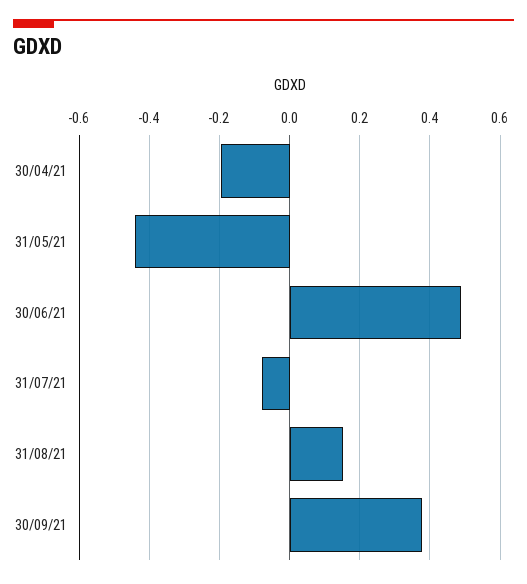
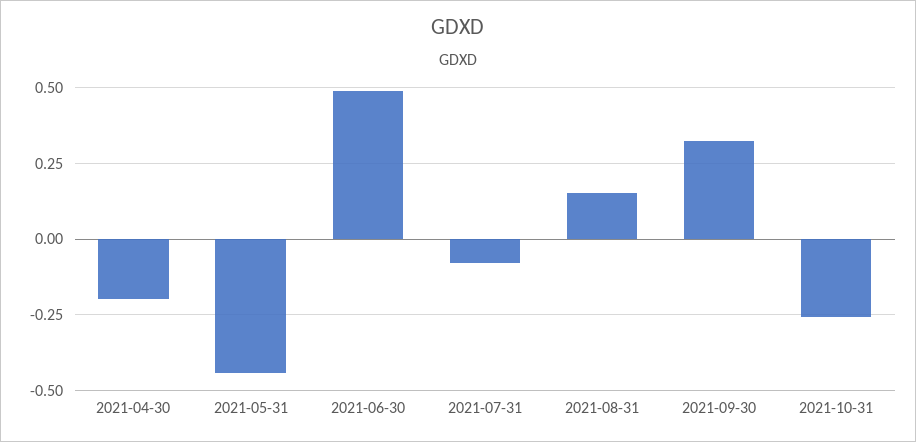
30/09/21: 0.38 -> 0.325
2021-10-31: none -> -0.25

